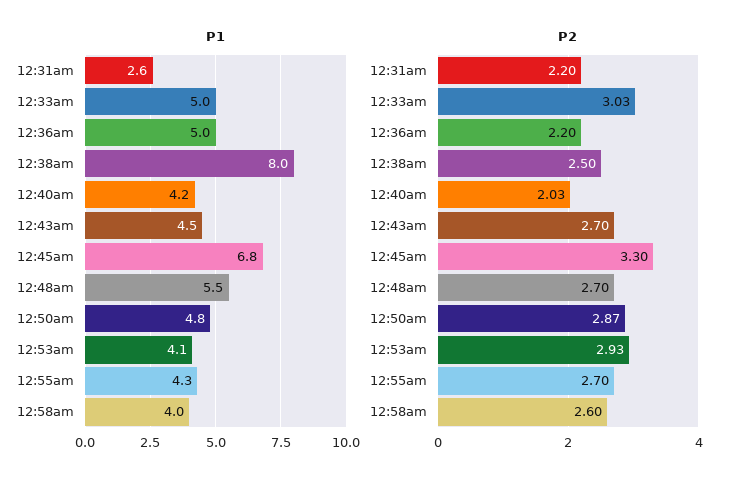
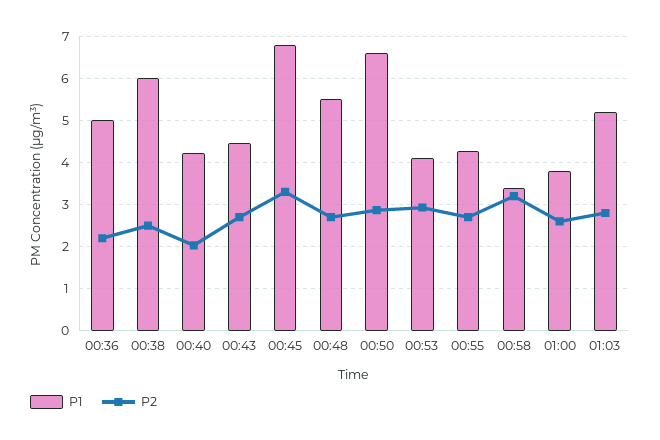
P1, 12:31am: 2.6 -> none
P1, 12:33am: 5 -> none
P1, 12:38am: 8 -> 6
P1, 12:50am: 4.8 -> 6.6
P1, 12:58am: 4 -> 3.4
P2, 12:31am: 2.2 -> none
P2, 12:33am: 3.03 -> none
P2, 12:58am: 2.6 -> 3.2
P1, 01:00: none -> 3.8
P2, 01:00: none -> 2.6
P1, 01:03: none -> 5.2
P2, 01:03: none -> 2.8

